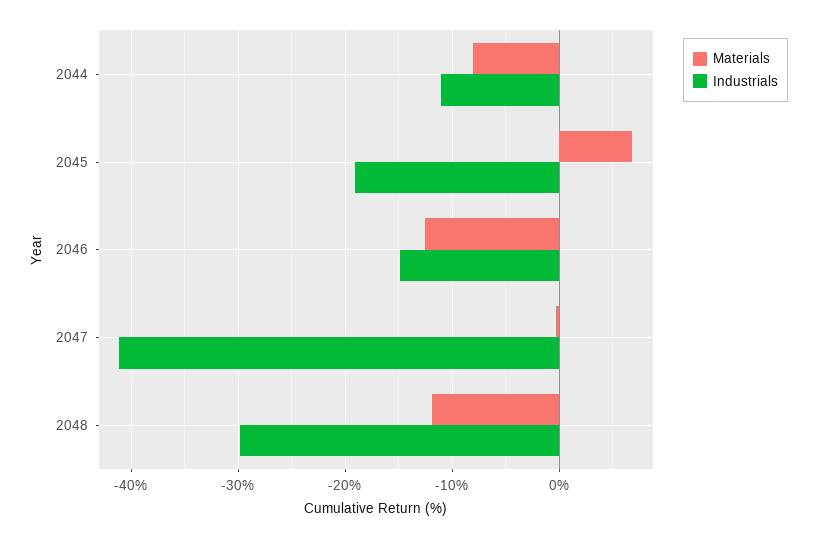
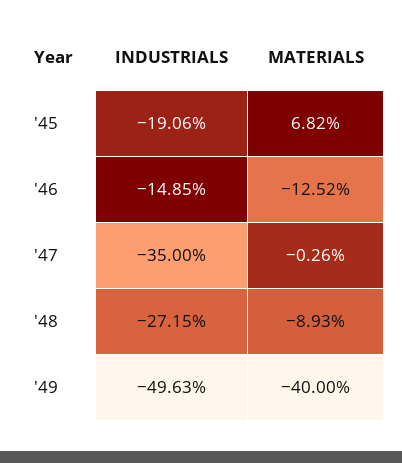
Materials, 2044: -8 -> none
Industrials, 2044: -11 -> none
Industrials, 2047: -41 -> -35
Materials, 2048: -12 -> -8.93
Industrials, 2048: -30 -> -27.15
Industrials, '49: none -> -49.63
Materials, '49: none -> -40

